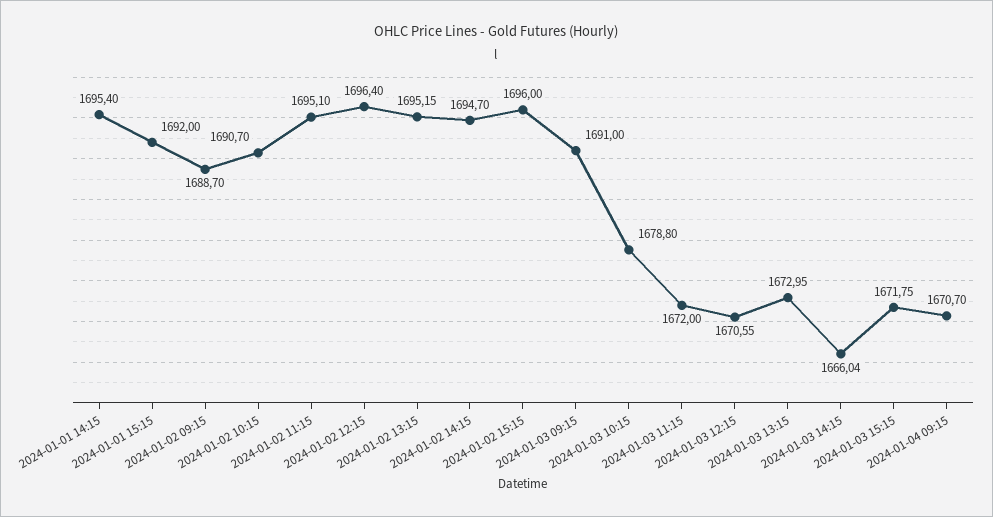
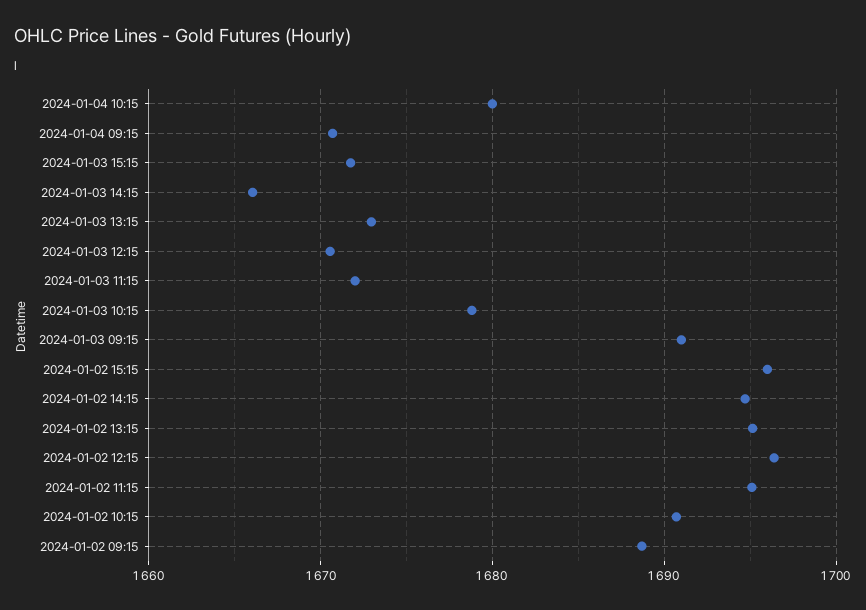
2024-01-01 14:15: 1695.4 -> none
2024-01-01 15:15: 1692 -> none
2024-01-04 10:15: none -> 1680

